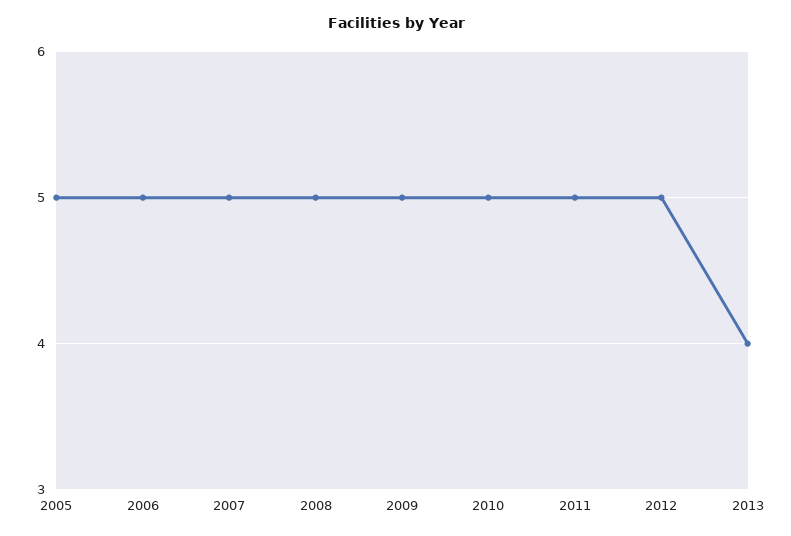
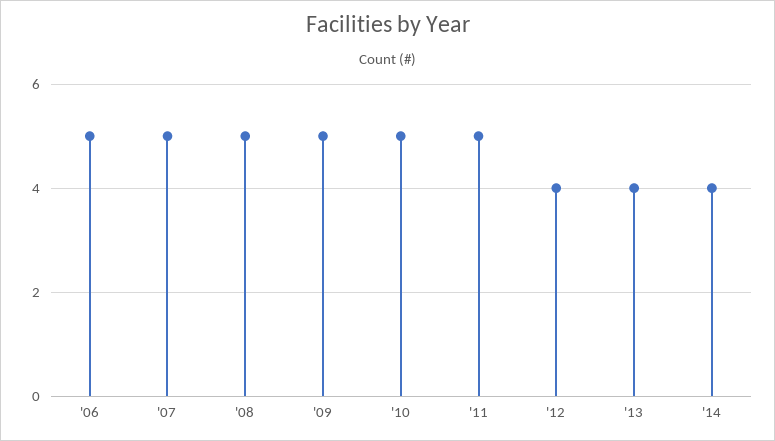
2005: 5 -> none
2012: 5 -> 4
'14: none -> 4

